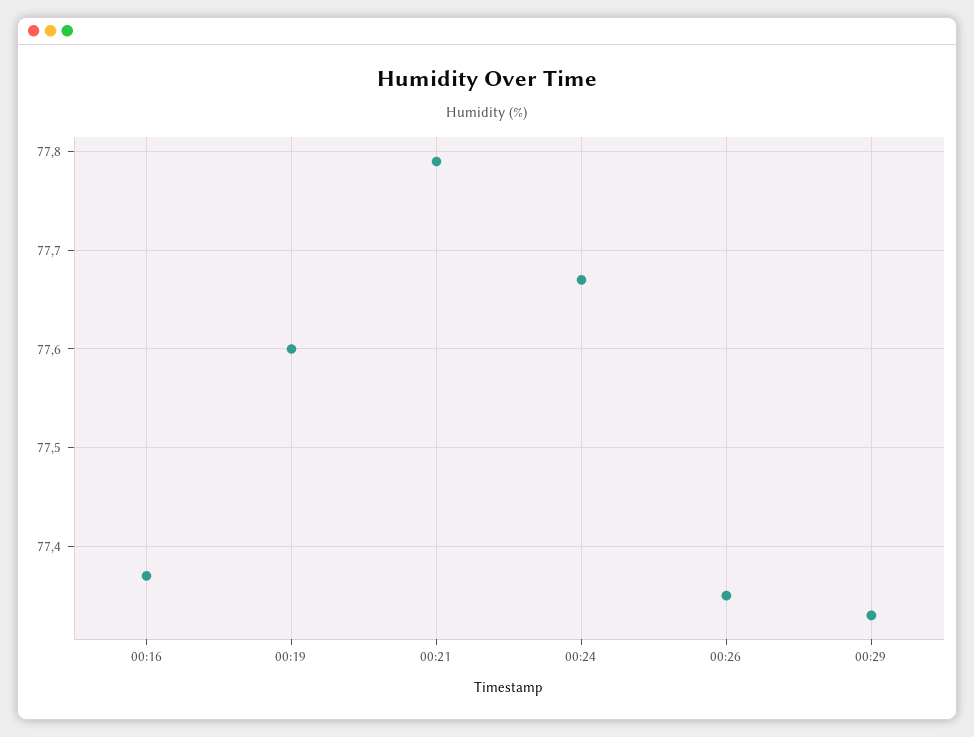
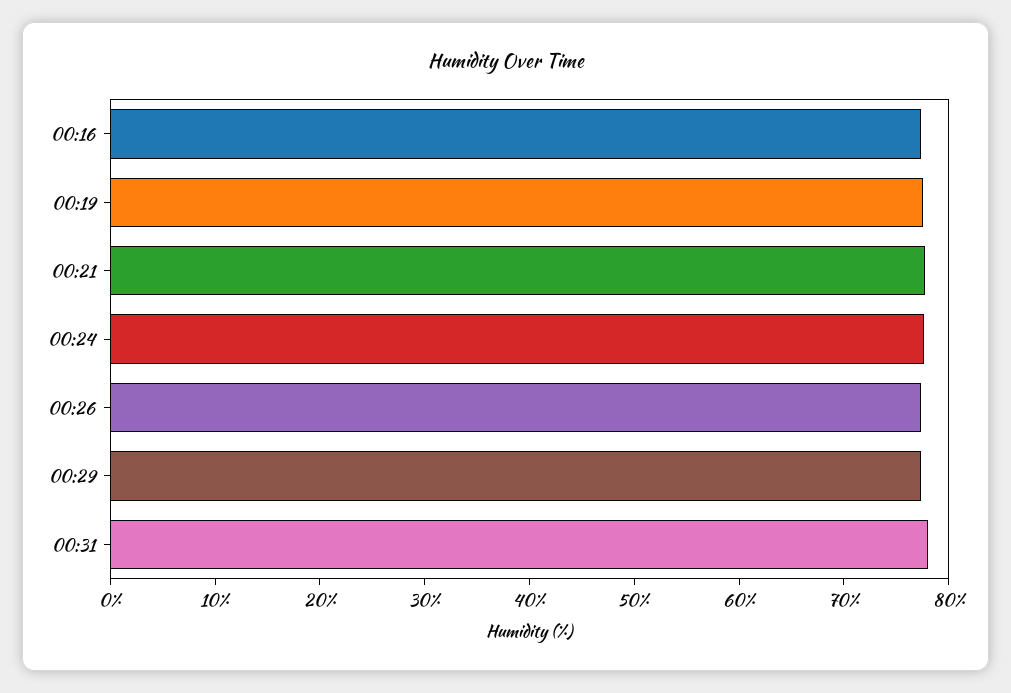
00:31: none -> 78

